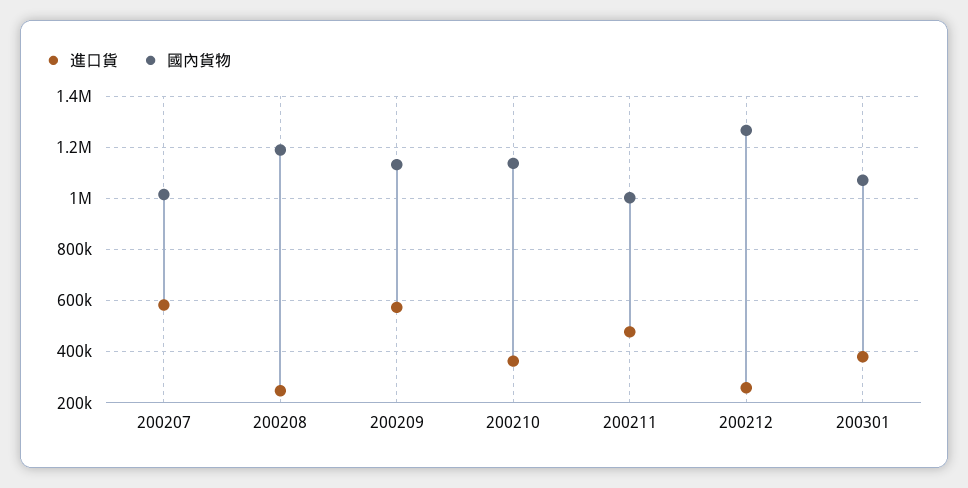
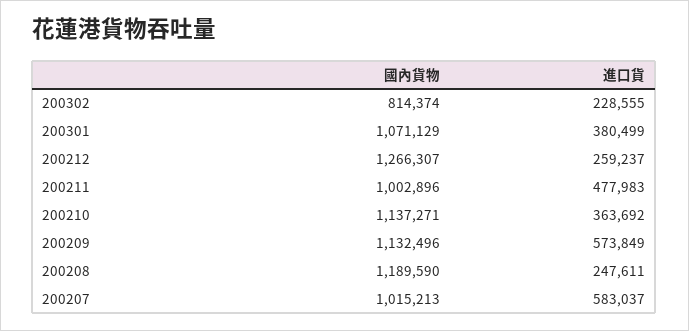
國內貨物, 200302: none -> 814374
進口貨, 200302: none -> 228555

